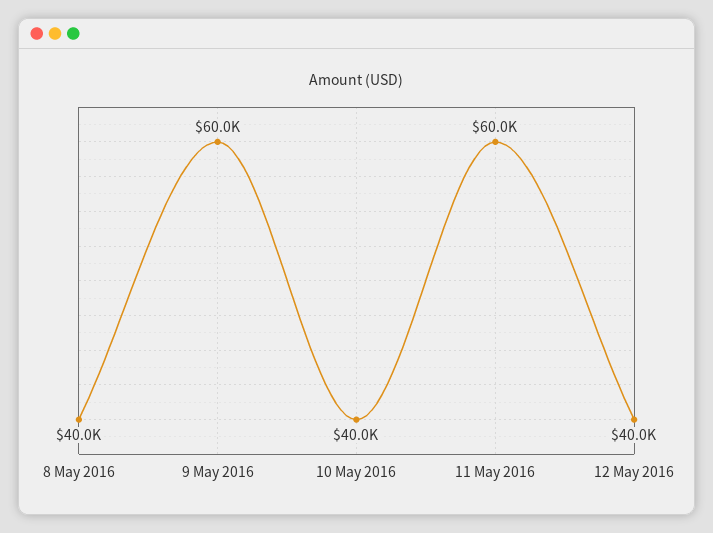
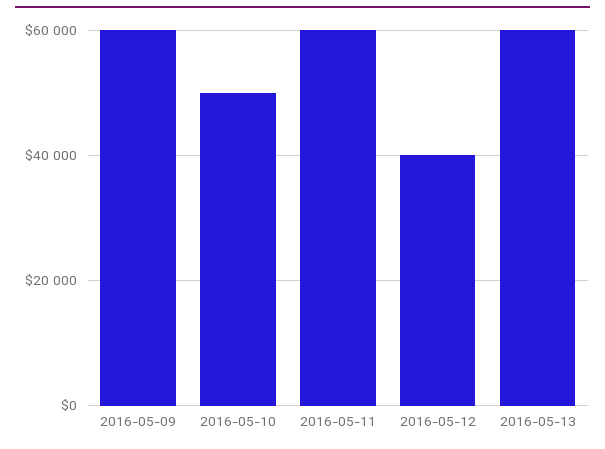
8 May 2016: 40000 -> none
10 May 2016: 40000 -> 50000
2016-05-13: none -> 60000

